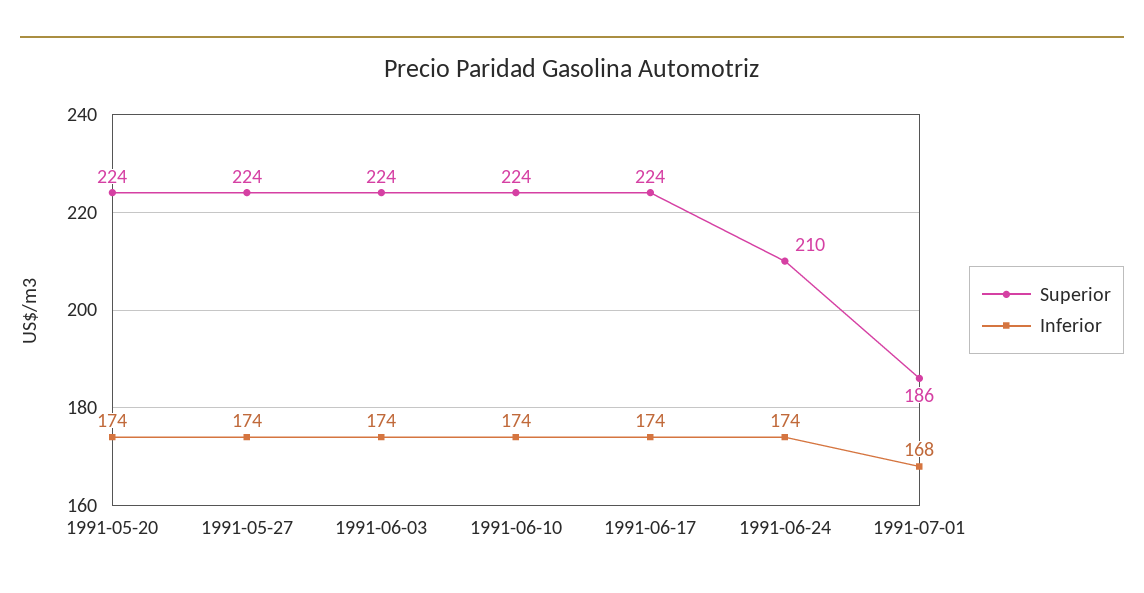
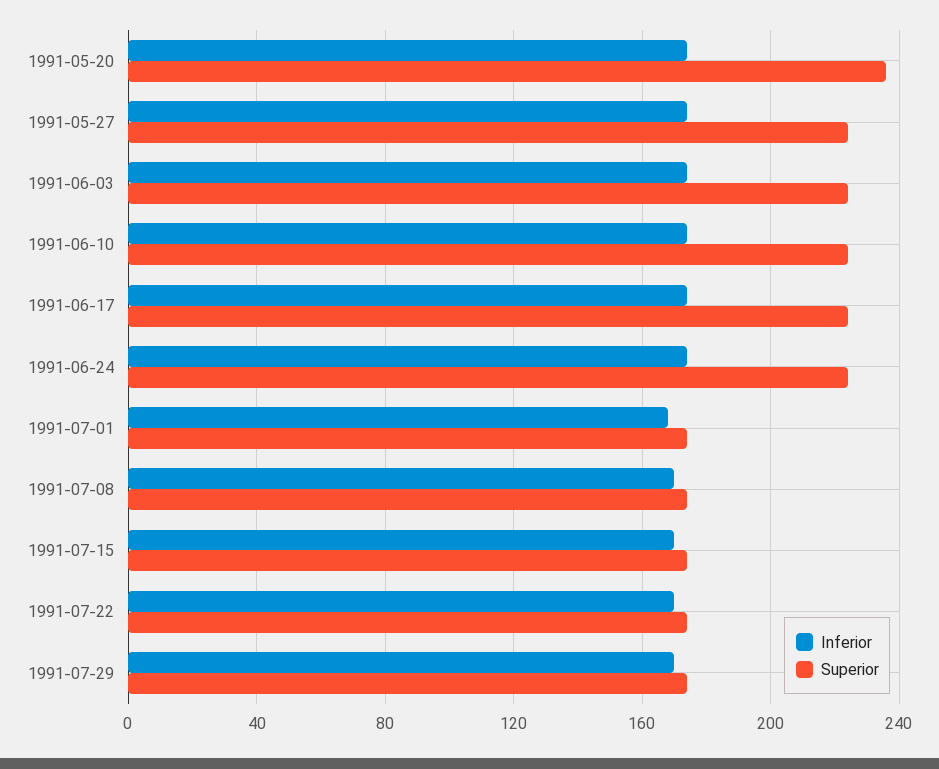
Superior, 1991-05-20: 224 -> 235
Superior, 1991-06-24: 210 -> 225
Superior, 1991-07-01: 186 -> 175
Inferior, 1991-07-08: none -> 170
Superior, 1991-07-08: none -> 175
Inferior, 1991-07-15: none -> 170
Superior, 1991-07-15: none -> 175
Inferior, 1991-07-22: none -> 170
Superior, 1991-07-22: none -> 175
Inferior, 1991-07-29: none -> 170
Superior, 1991-07-29: none -> 175

